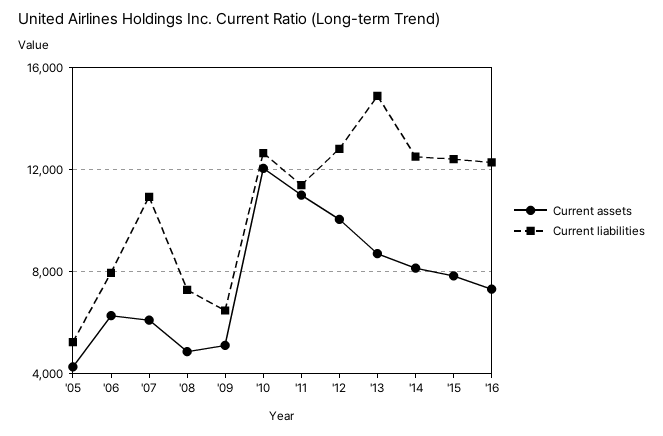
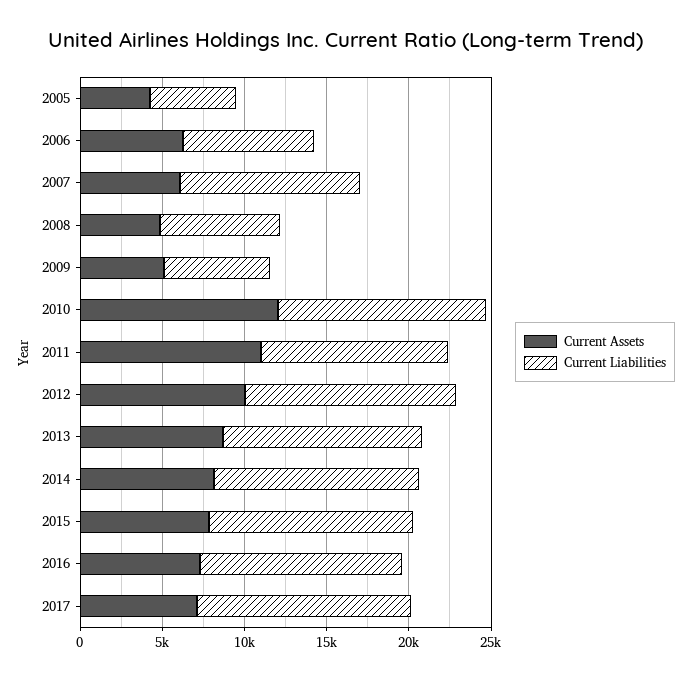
Current liabilities, '13: 15000 -> 12000
Current assets, 2017: none -> 7000
Current liabilities, 2017: none -> 13000

